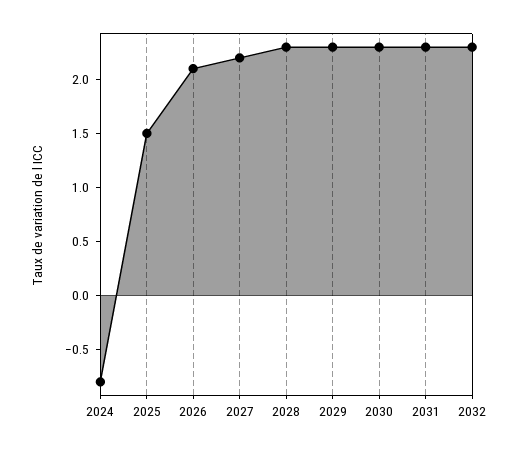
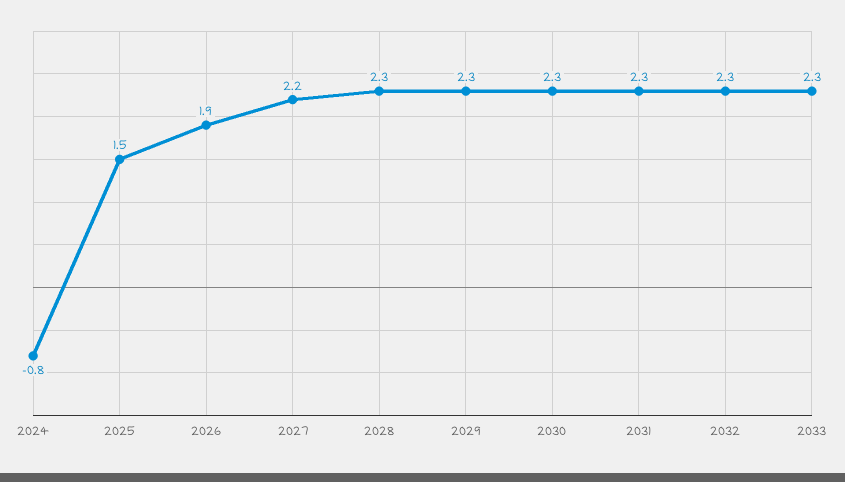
2026: 2.1 -> 1.9
2033: none -> 2.3

